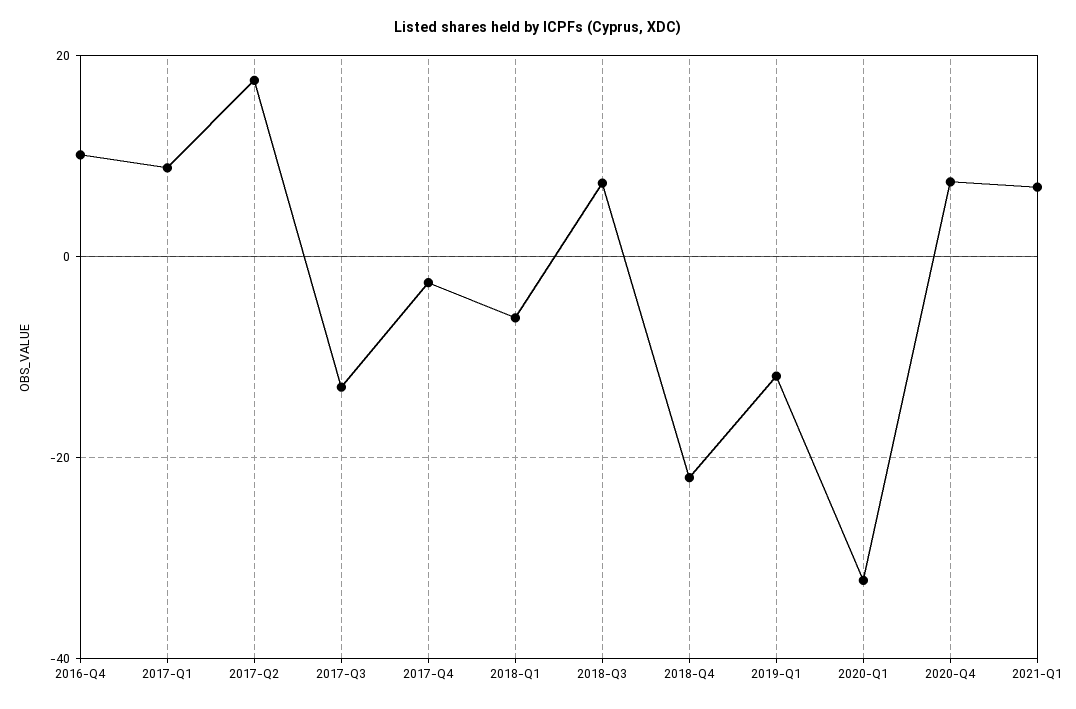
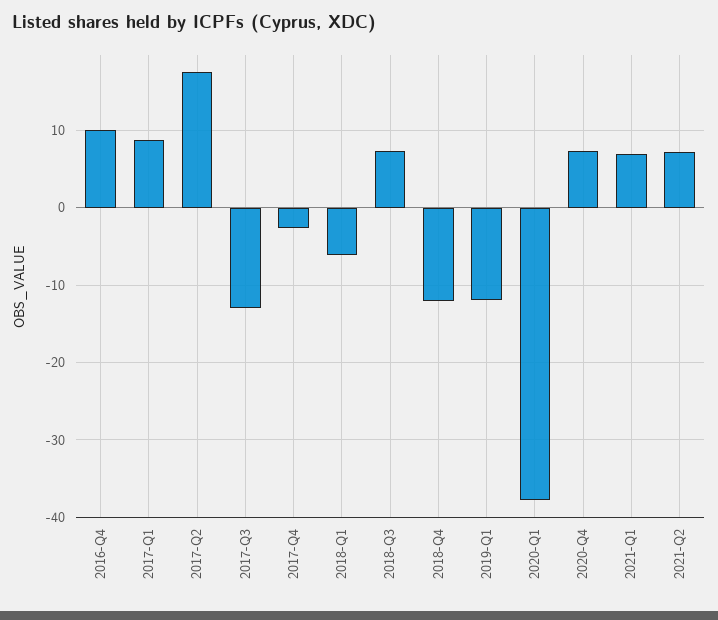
2018-Q4: -22 -> -12
2020-Q1: -32 -> -38
2021-Q2: none -> 7

